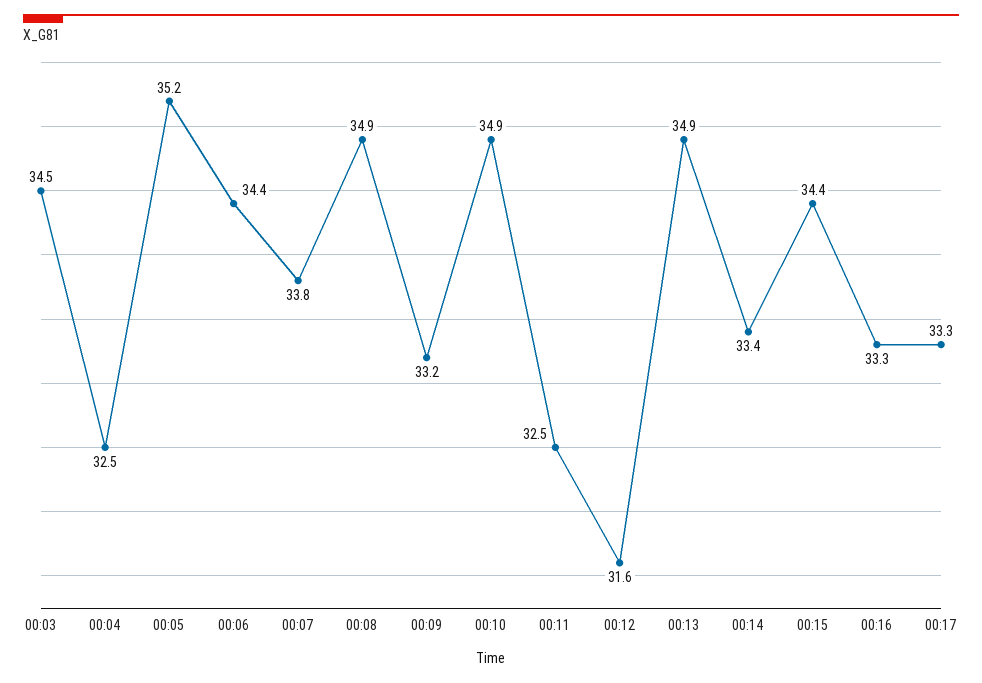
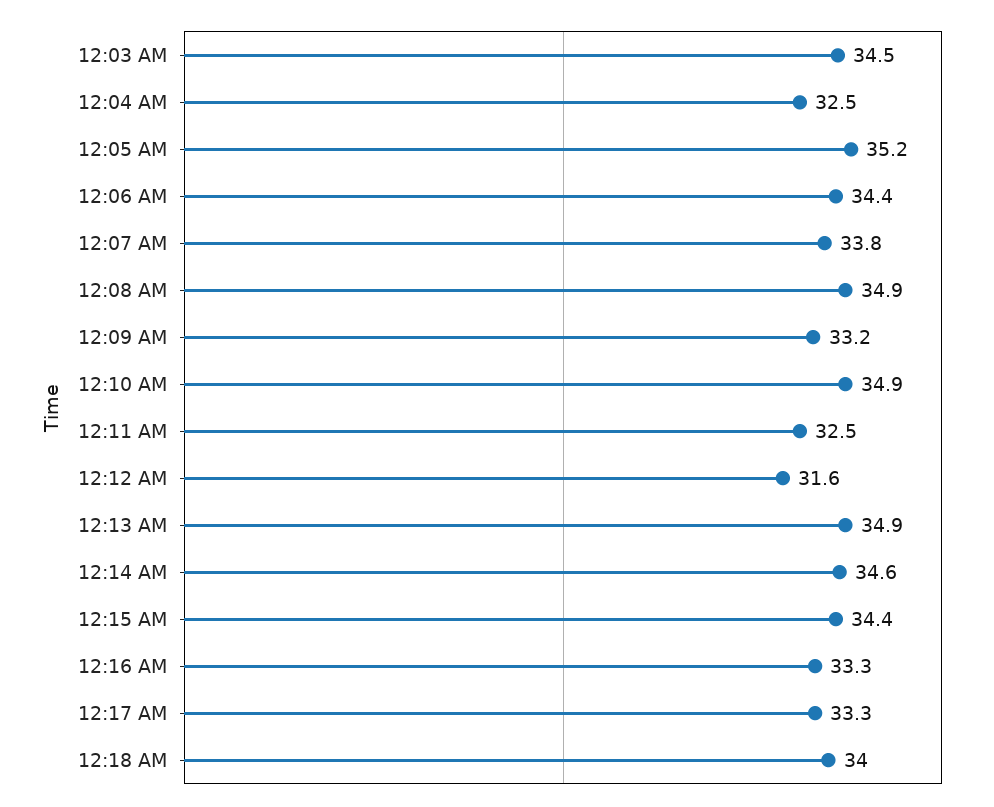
00:14: 33.4 -> 34.6
12:18 AM: none -> 34

